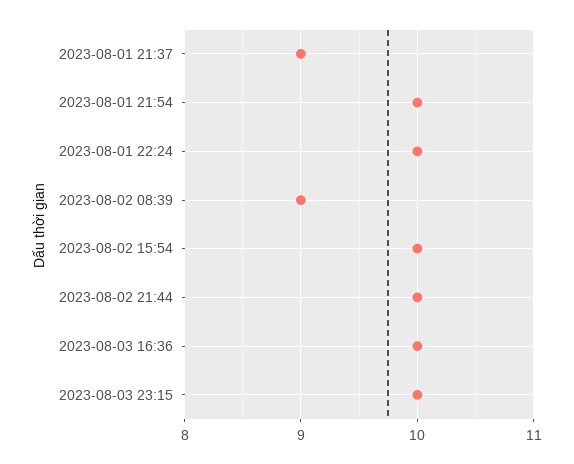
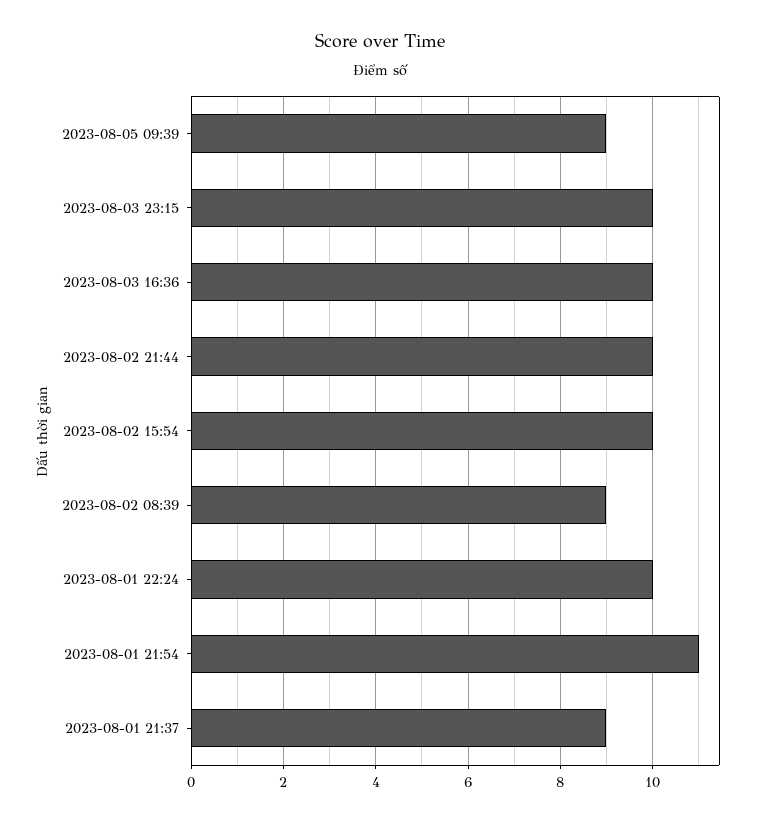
2023-08-01 21:54: 10 -> 11
2023-08-05 09:39: none -> 9

